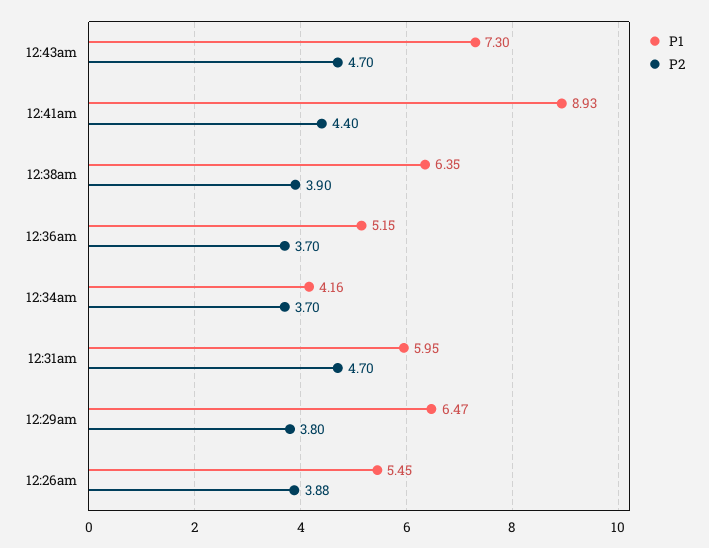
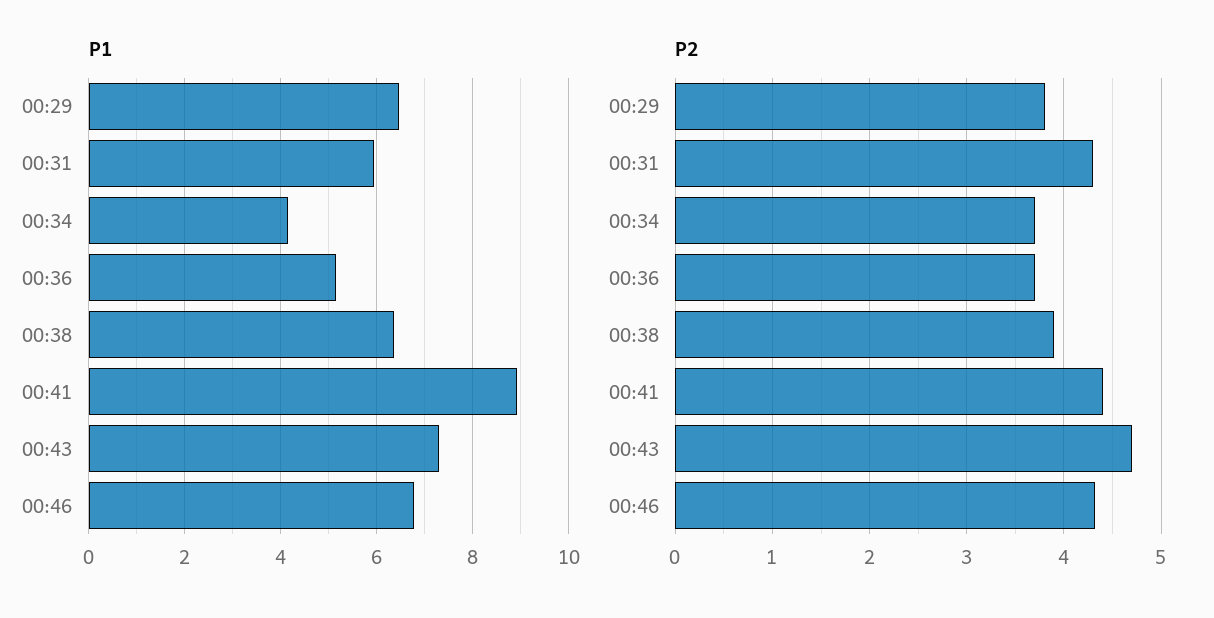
P2, 12:31am: 4.7 -> 4.3
P1, 12:26am: 5.45 -> none
P2, 12:26am: 3.88 -> none
P1, 00:46: none -> 6.8
P2, 00:46: none -> 4.3

